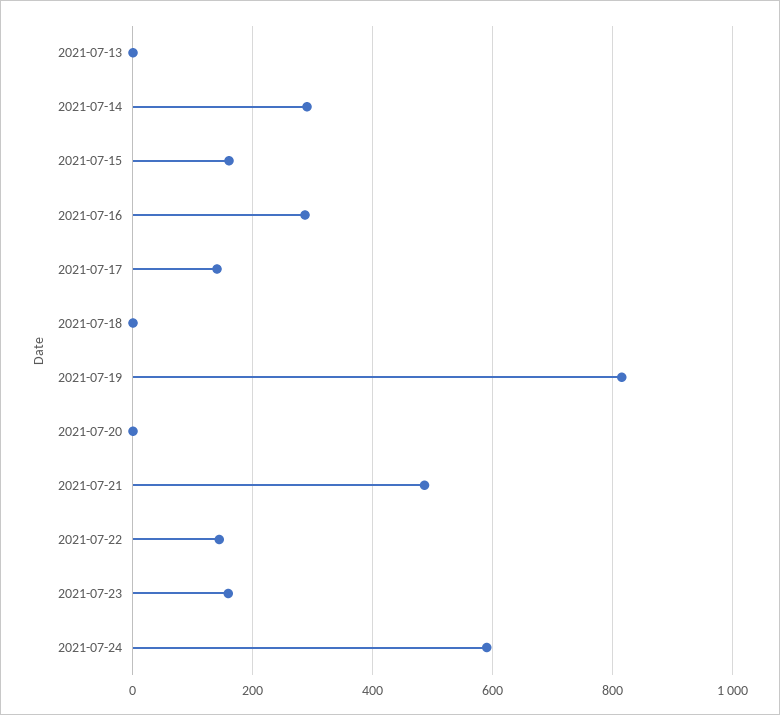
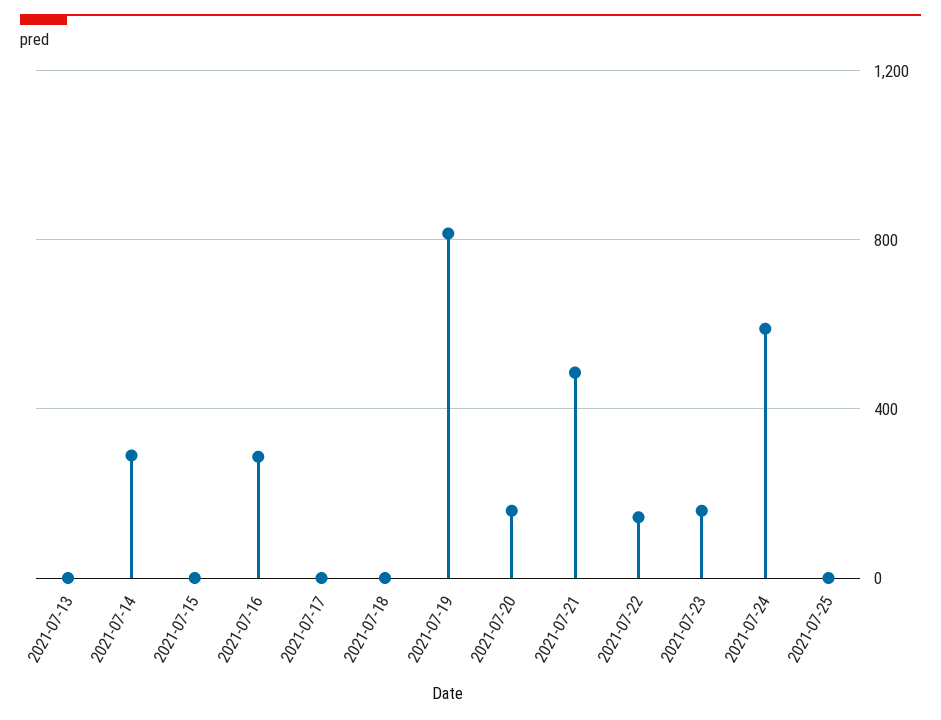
2021-07-15: 160 -> 0
2021-07-17: 140 -> 0
2021-07-20: 0 -> 150
2021-07-25: none -> 0

